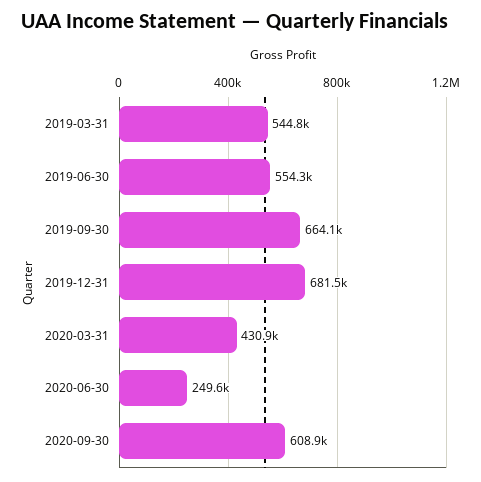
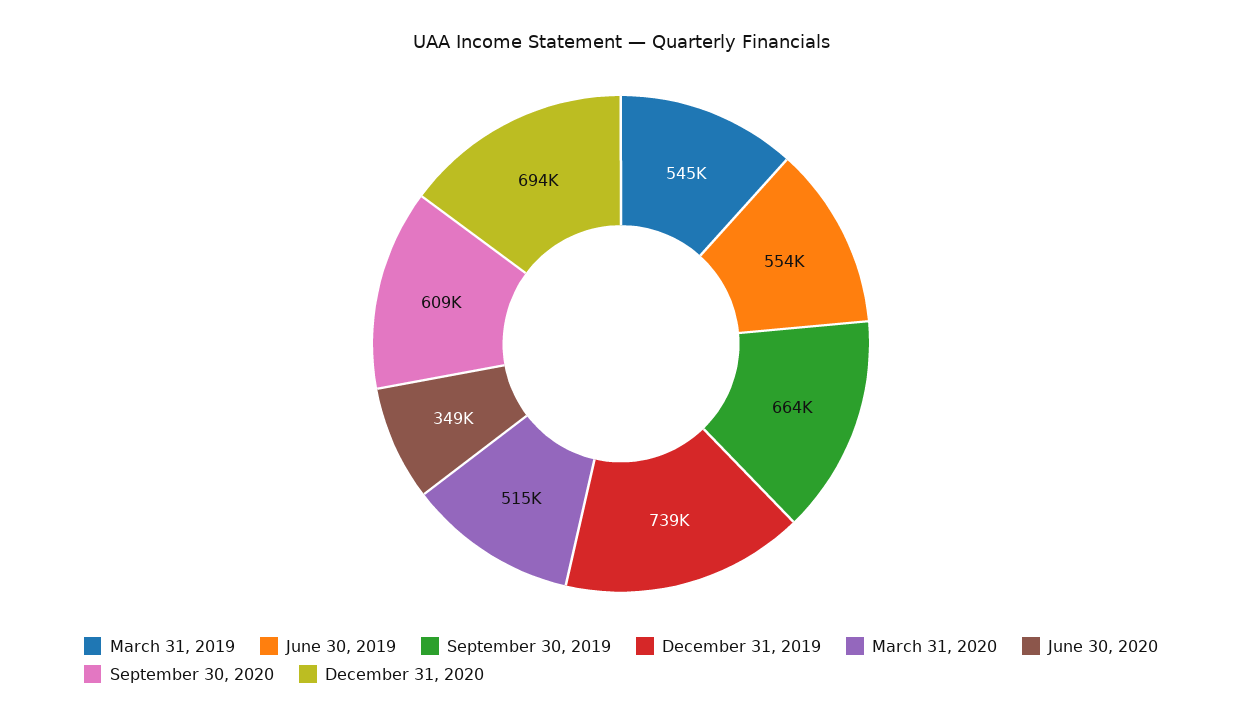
2019-12-31: 681500 -> 739000
2020-03-31: 430900 -> 515000
2020-06-30: 249600 -> 349000
December 31, 2020: none -> 694000

